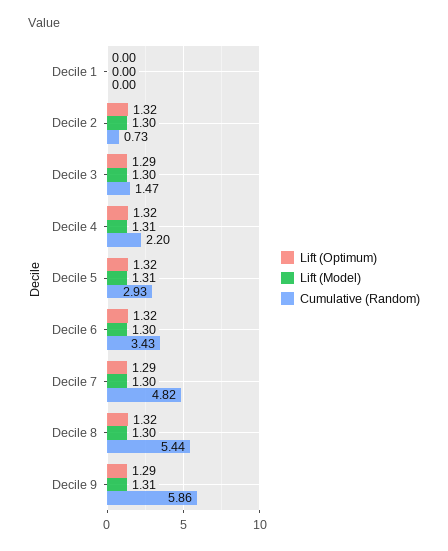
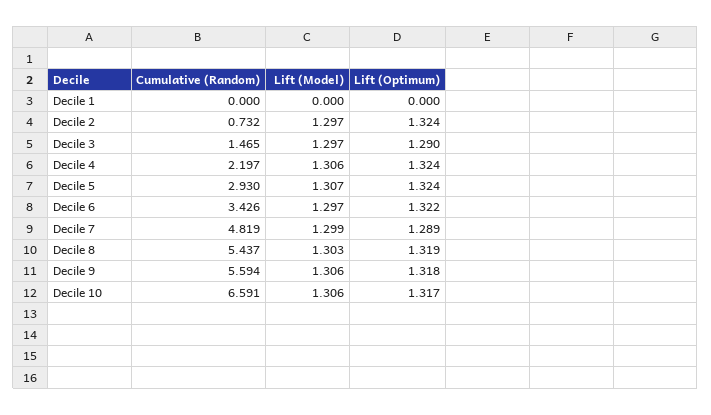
Lift (Optimum), Decile 9: 1.29 -> 1.318
Cumulative (Random), Decile 9: 5.86 -> 5.594
Cumulative (Random), Decile 10: none -> 6.591
Lift (Model), Decile 10: none -> 1.306
Lift (Optimum), Decile 10: none -> 1.317

